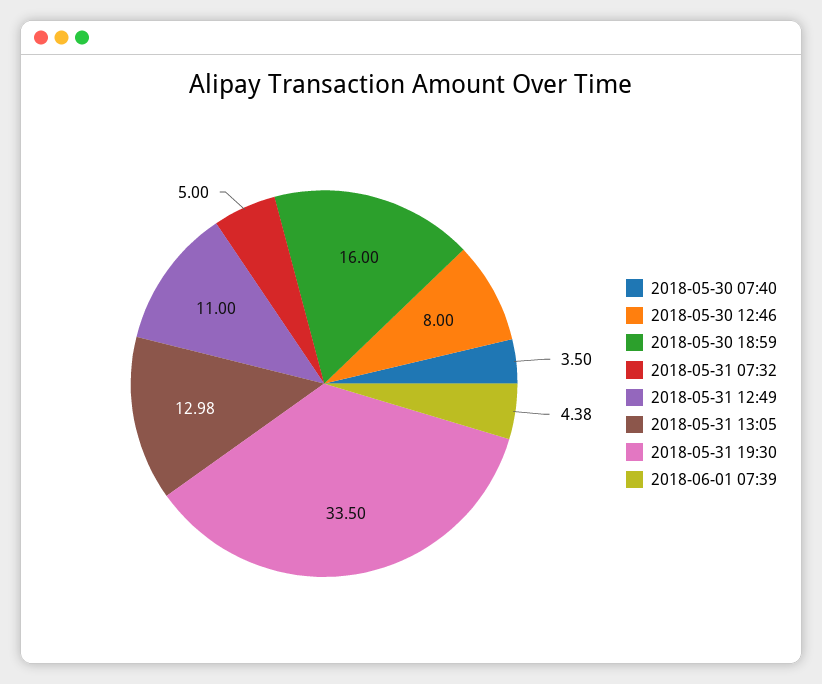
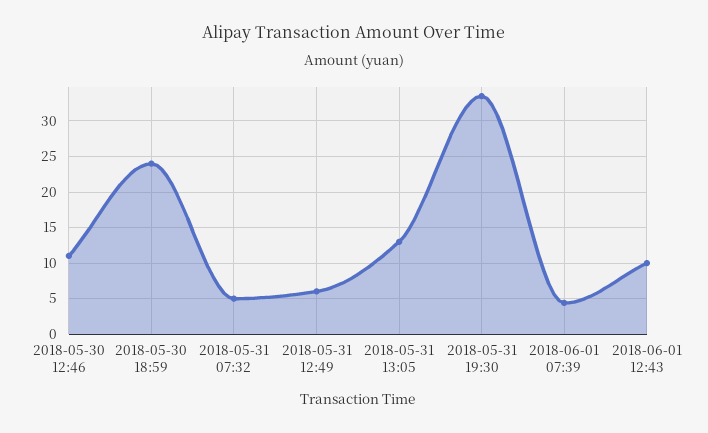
2018-05-30 07:40: 3.5 -> none
2018-05-30 12:46: 8 -> 11
2018-05-30 18:59: 16 -> 24
2018-05-31 12:49: 11 -> 6
2018-06-01 12:43: none -> 10

